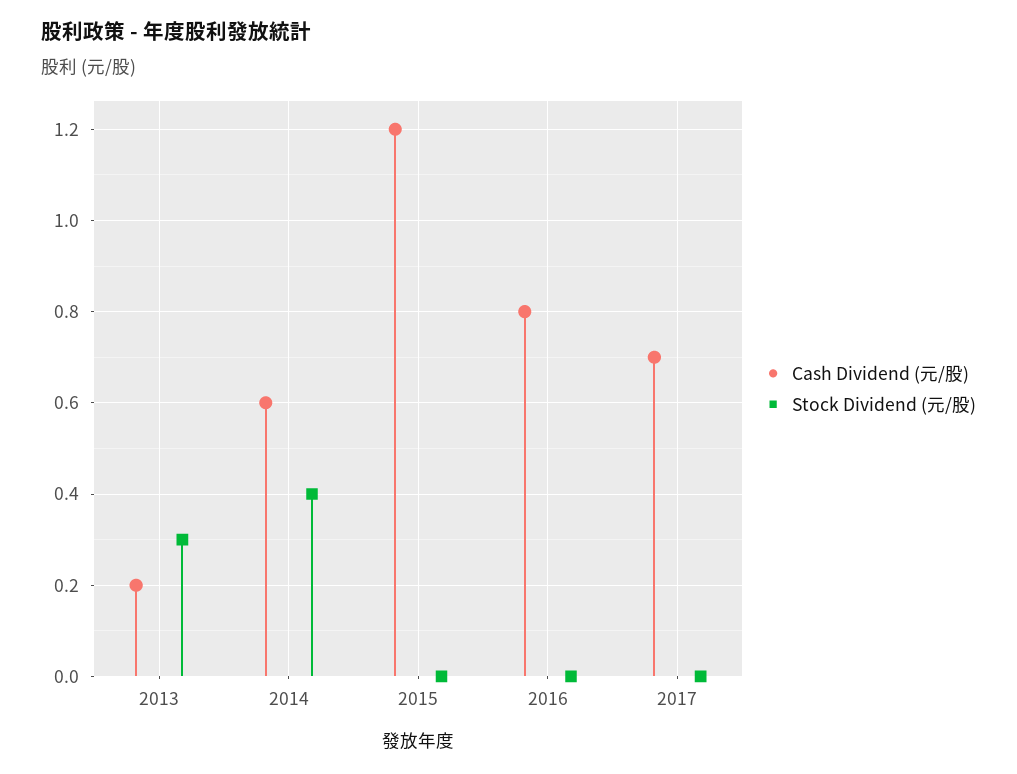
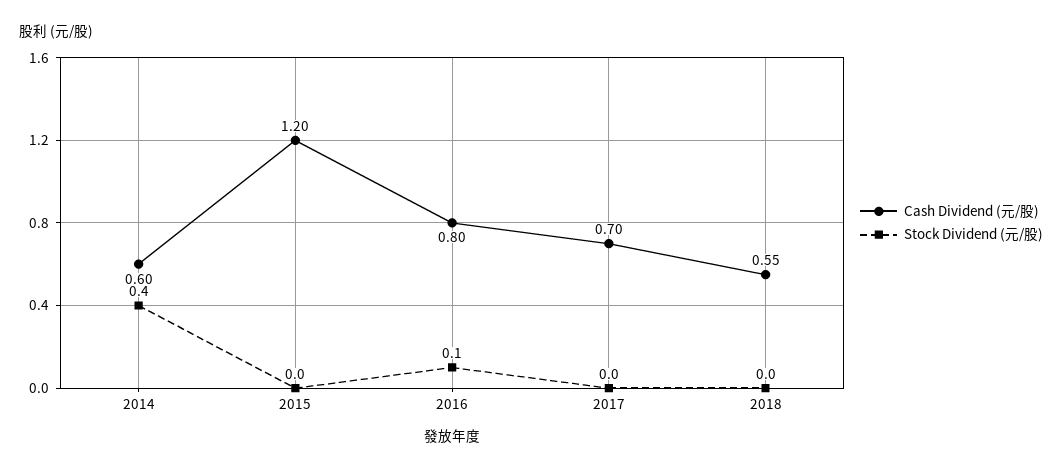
Cash Dividend (元/股), 2013: 0.2 -> none
Stock Dividend (元/股), 2013: 0.3 -> none
Stock Dividend (元/股), 2016: 0 -> 0.1
Cash Dividend (元/股), 2018: none -> 0.55
Stock Dividend (元/股), 2018: none -> 0

